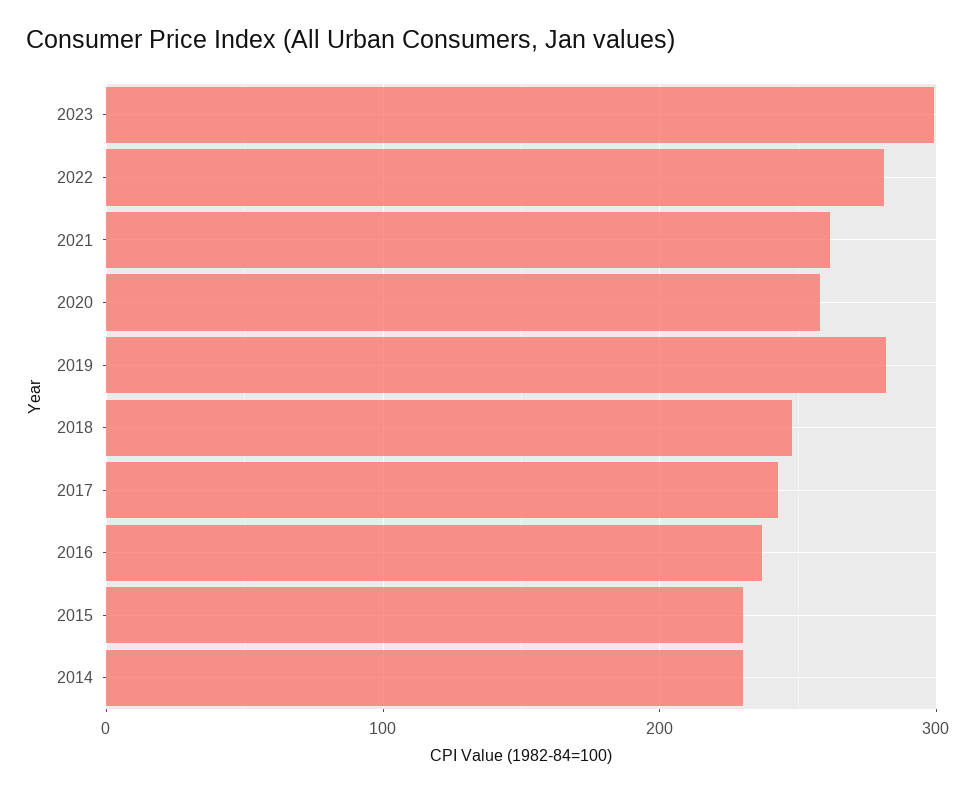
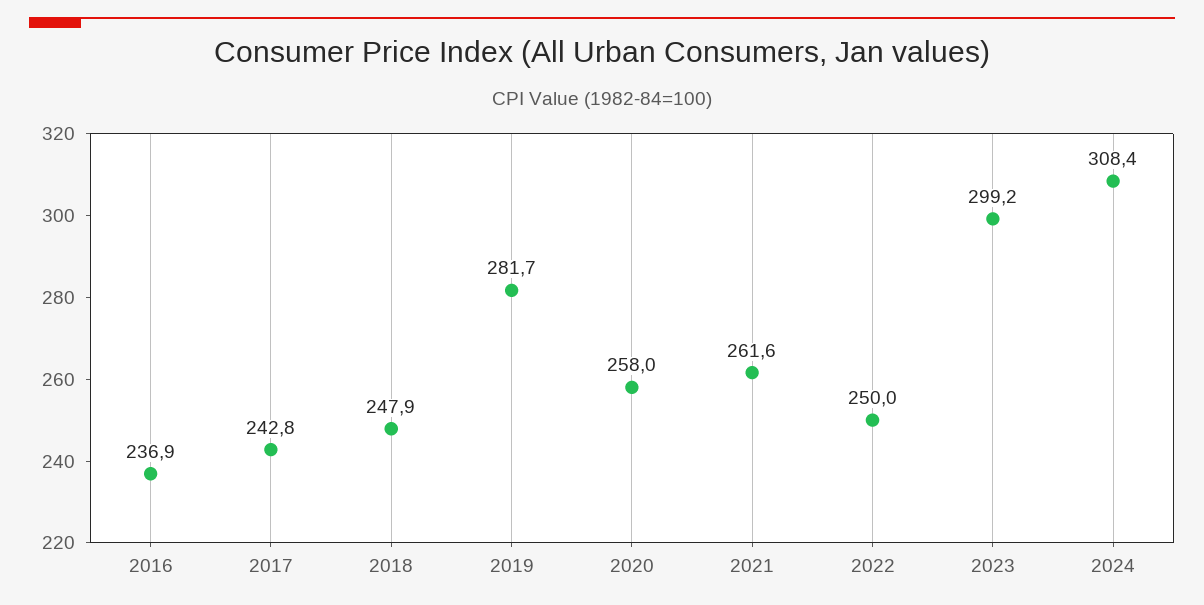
2022: 280 -> 250
2015: 230 -> none
2014: 230 -> none
2024: none -> 308.4

